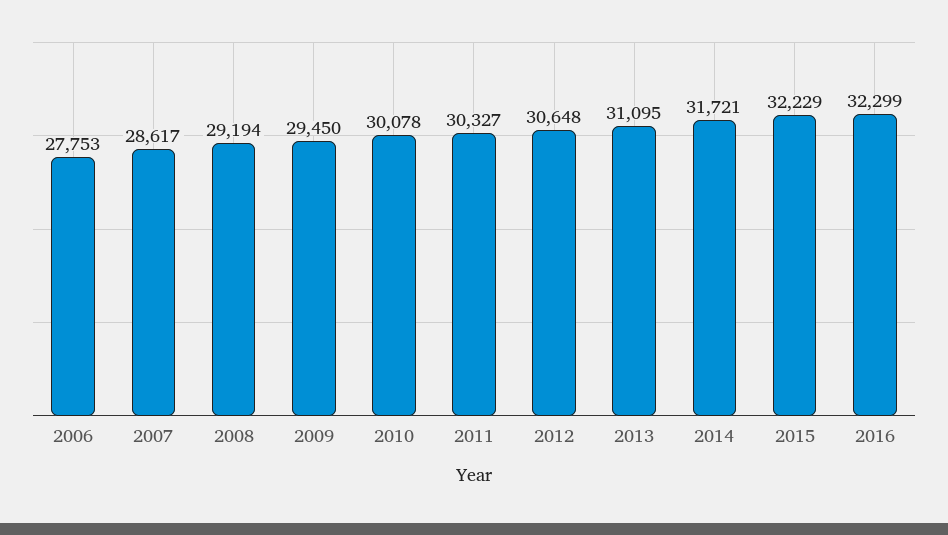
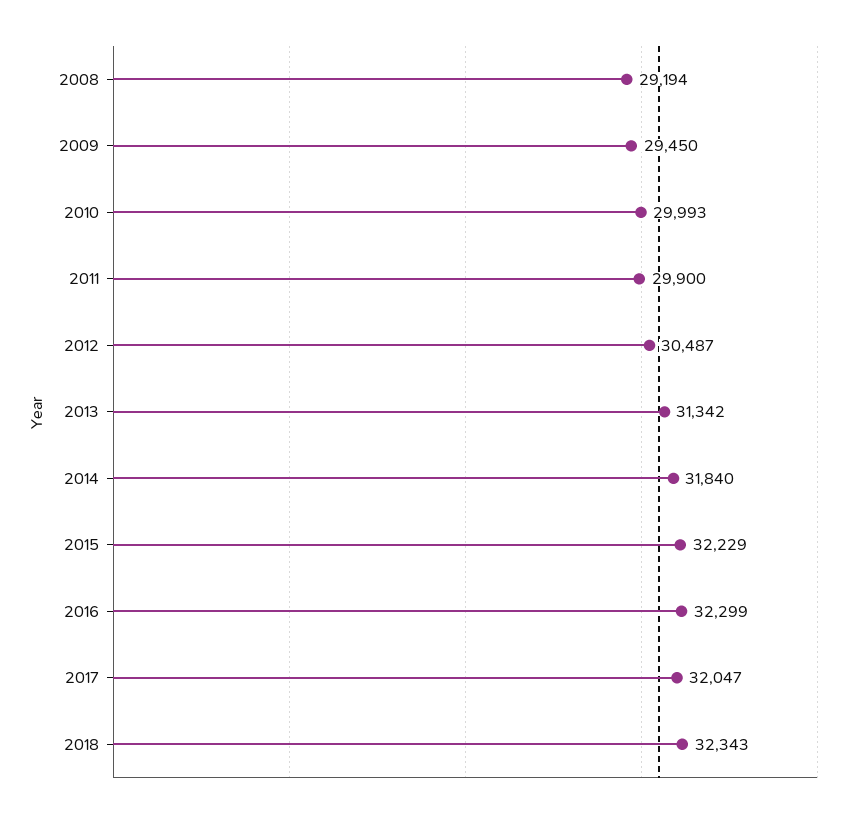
2006: 27753 -> none
2007: 28617 -> none
2010: 30078 -> 29993
2011: 30327 -> 29900
2012: 30648 -> 30487
2013: 31095 -> 31342
2014: 31721 -> 31840
2017: none -> 32047
2018: none -> 32343

